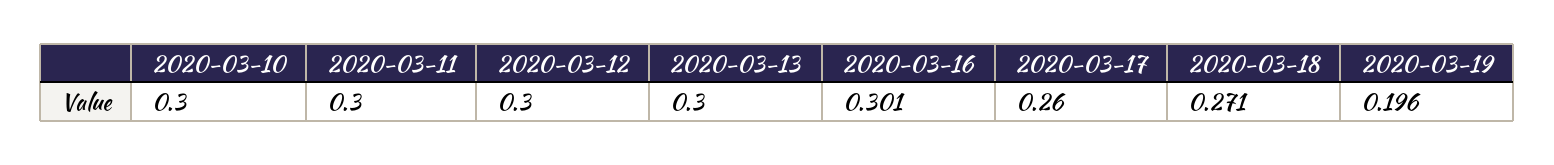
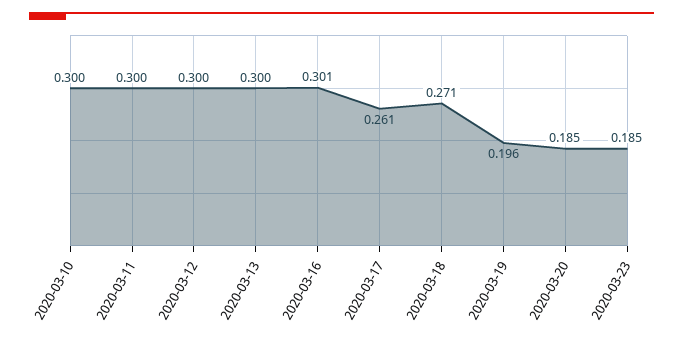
2020-03-17: 0.26 -> 0.261
2020-03-20: none -> 0.185
2020-03-23: none -> 0.185

